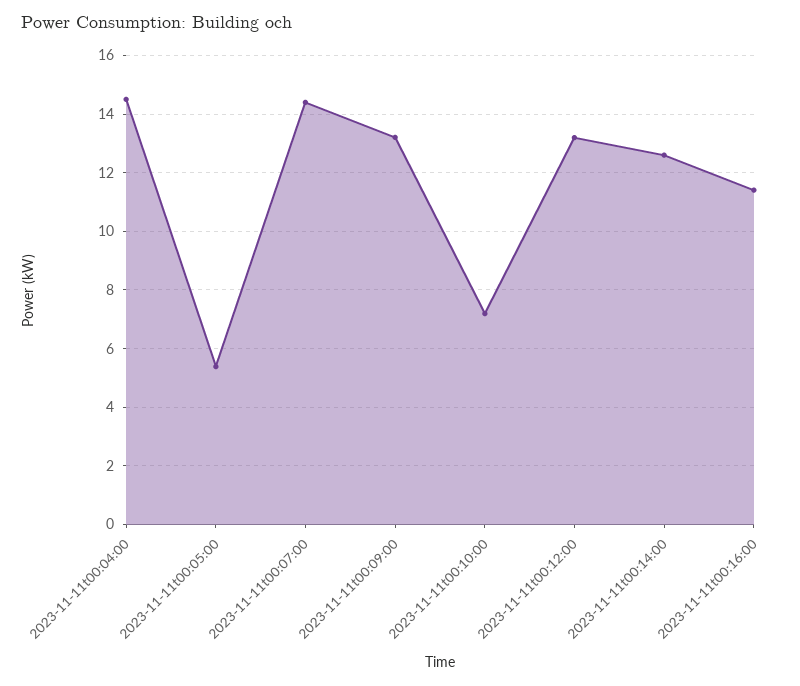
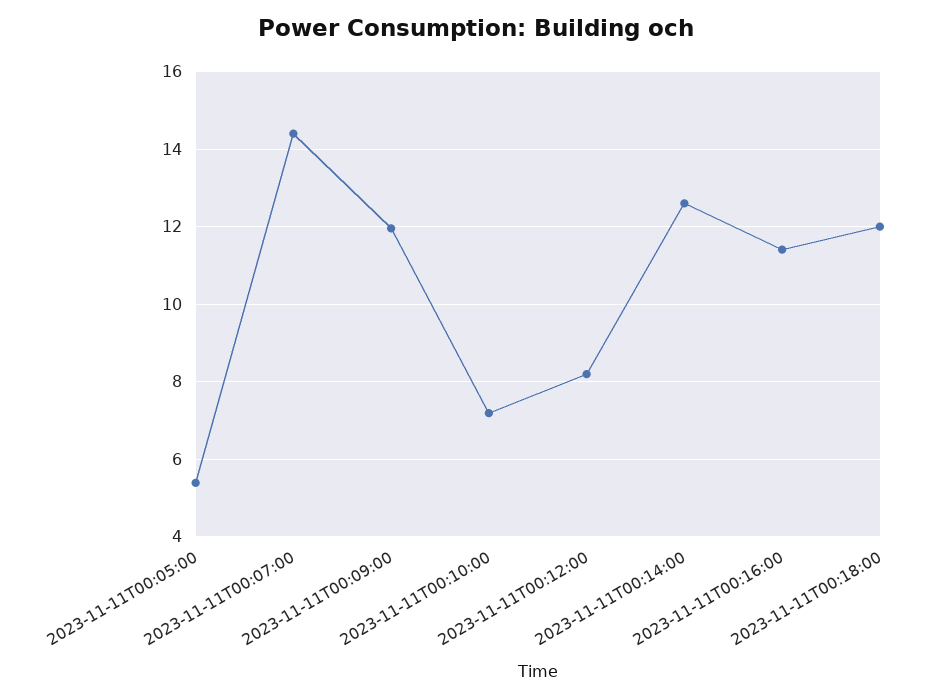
2023-11-11t00:04:00: 14.5 -> none
2023-11-11t00:09:00: 13.25 -> 12
2023-11-11t00:12:00: 13.25 -> 8.2
2023-11-11T00:18:00: none -> 12

